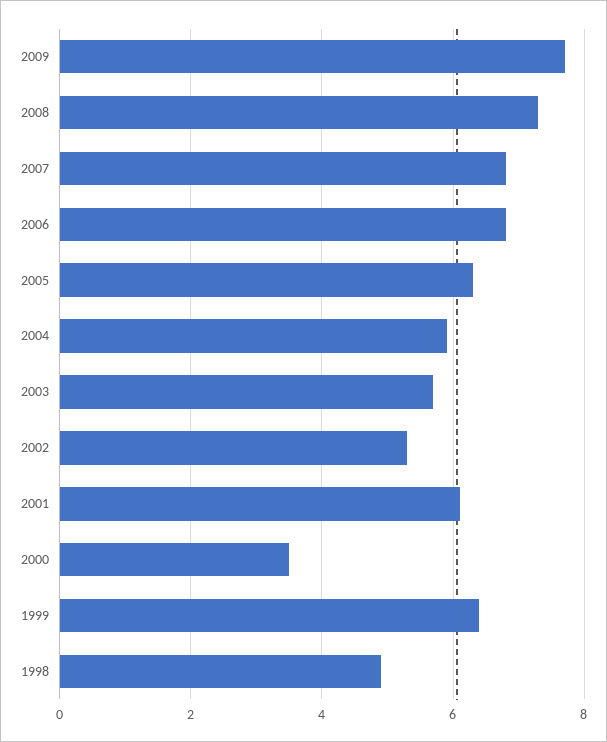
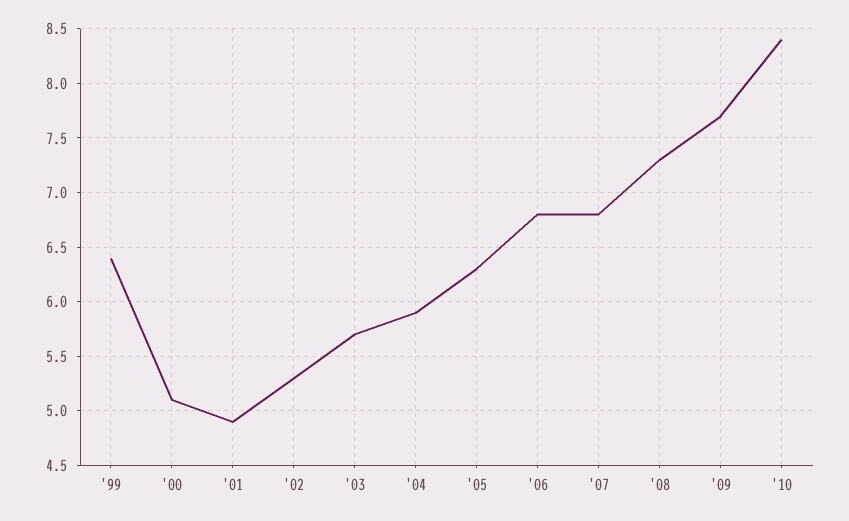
2001: 6 -> 4.9
2000: 3.5 -> 5.1
1998: 5 -> none
'10: none -> 8.4

